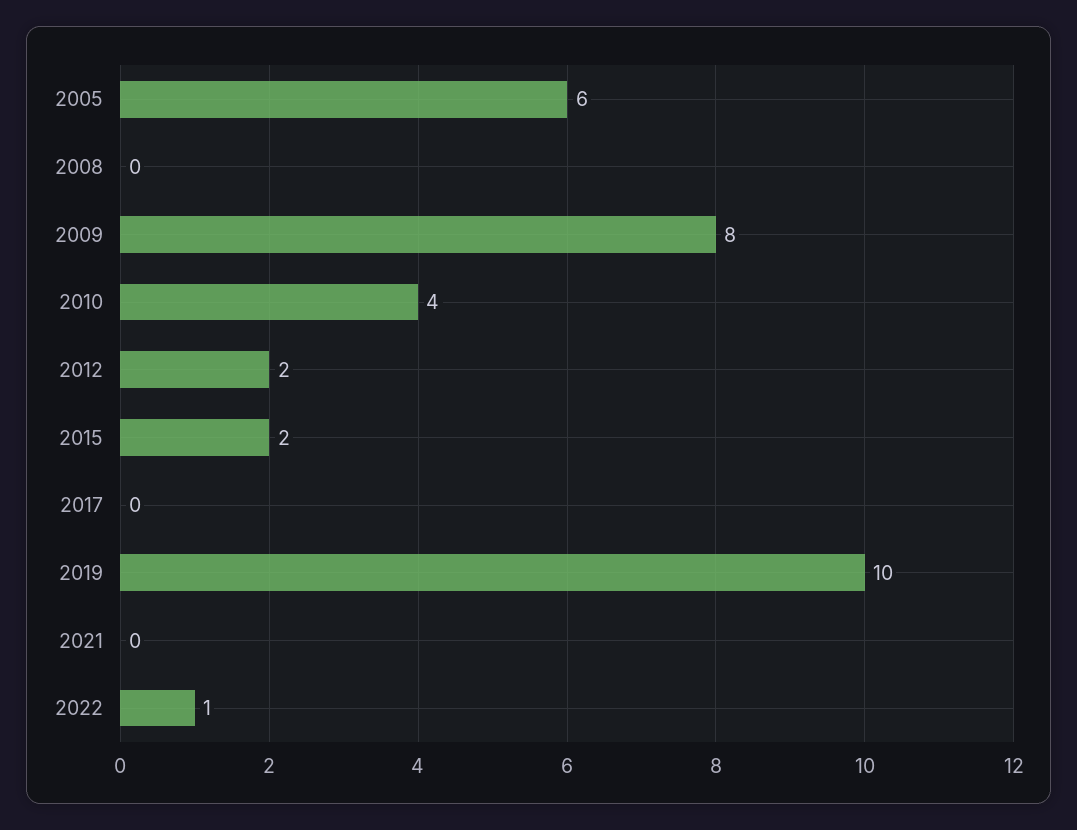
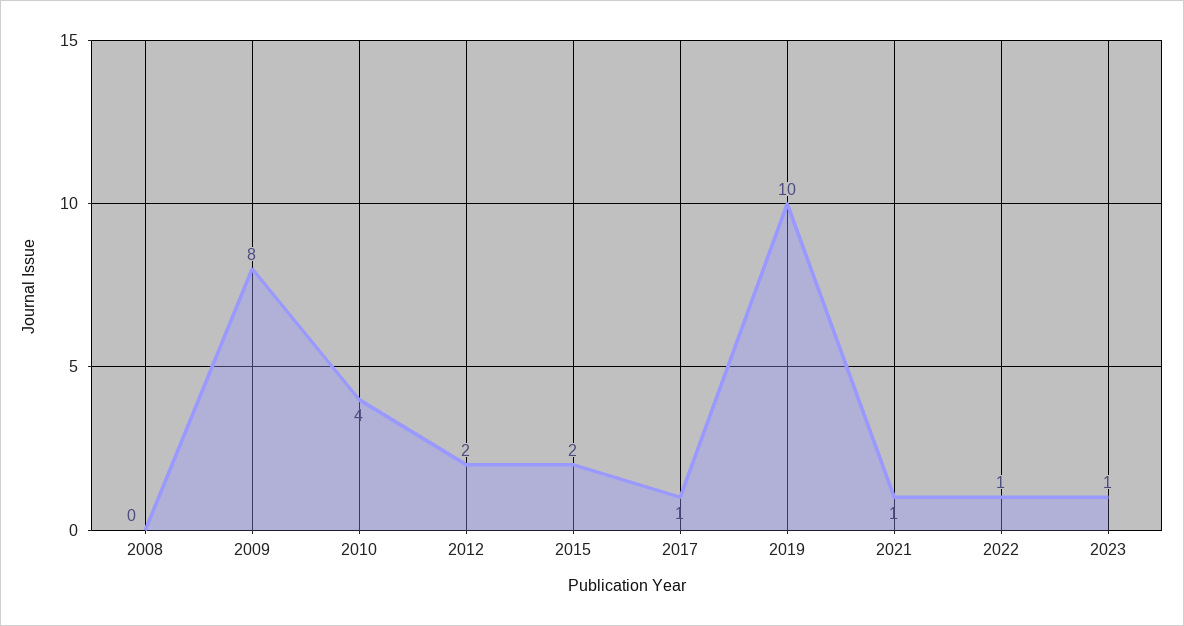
2005: 6 -> none
2017: 0 -> 1
2021: 0 -> 1
2023: none -> 1

